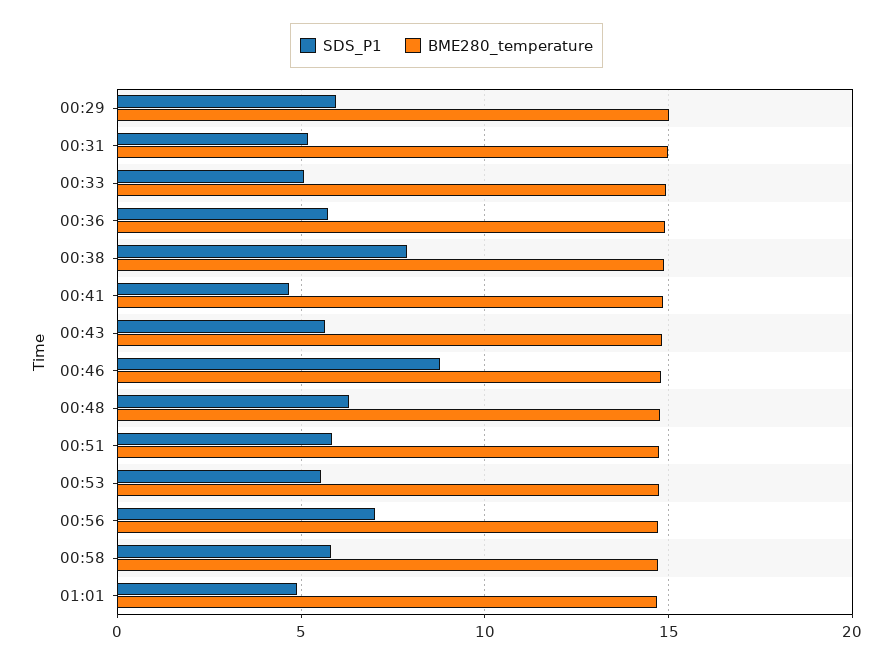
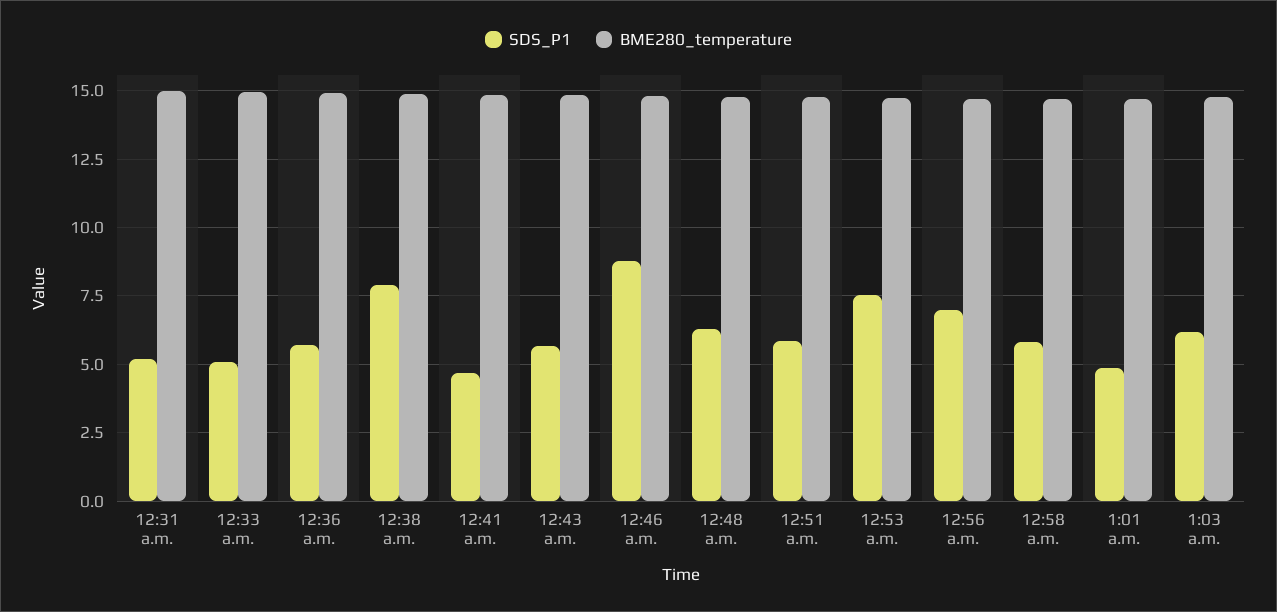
SDS_P1, 00:29: 6 -> none
BME280_temperature, 00:29: 15 -> none
SDS_P1, 00:53: 5.5 -> 7.5
SDS_P1, 1:03 a.m.: none -> 6.25
BME280_temperature, 1:03 a.m.: none -> 14.75

